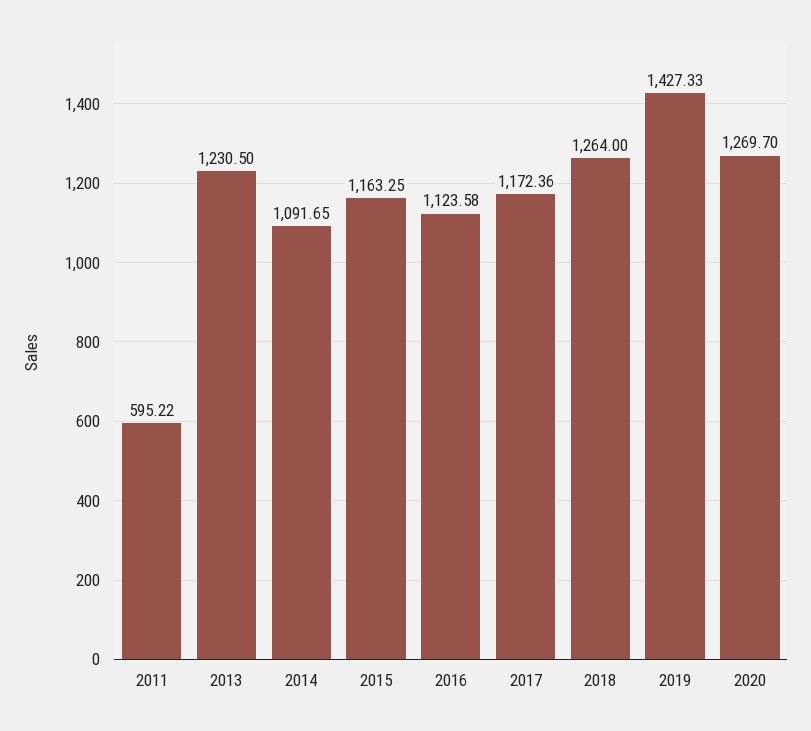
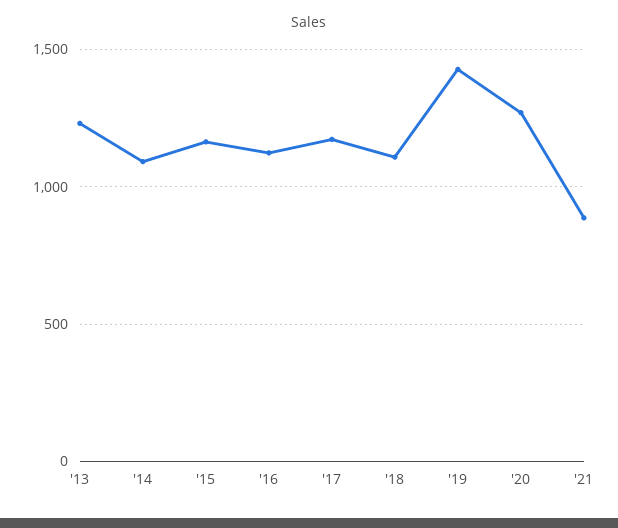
2011: 595.22 -> none
2018: 1264 -> 1100
'21: none -> 900

